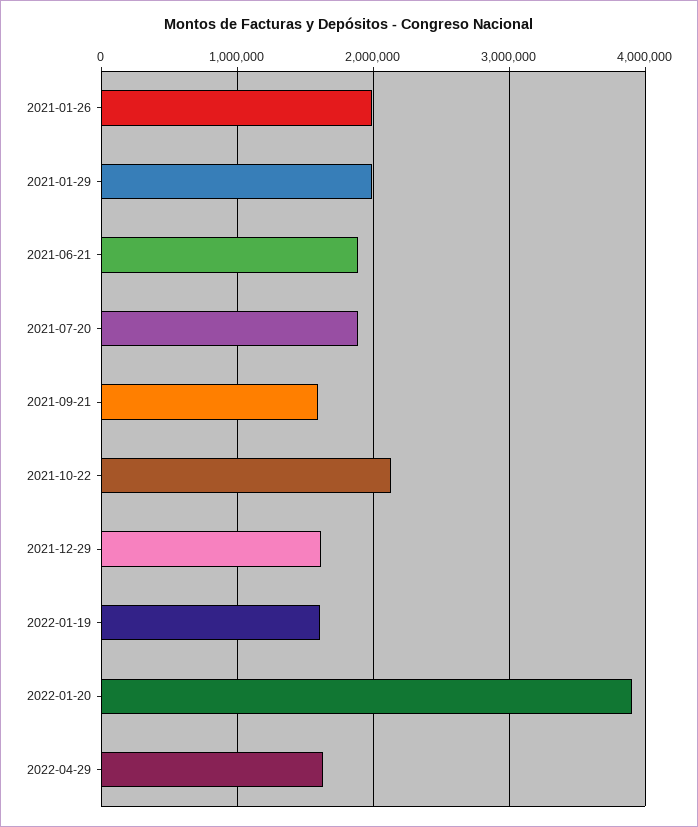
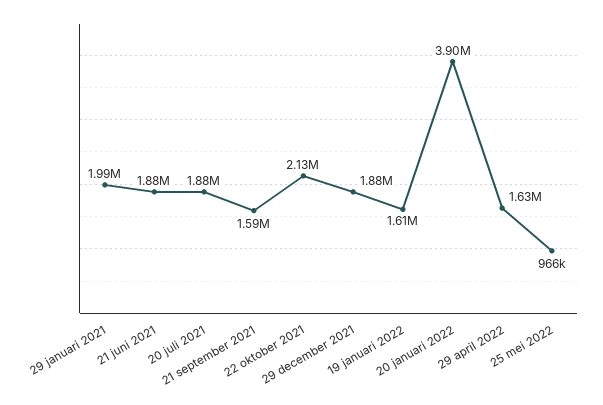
2021-01-26: 2000000 -> none
2021-12-29: 1600000 -> 1880000
25 mei 2022: none -> 966000

